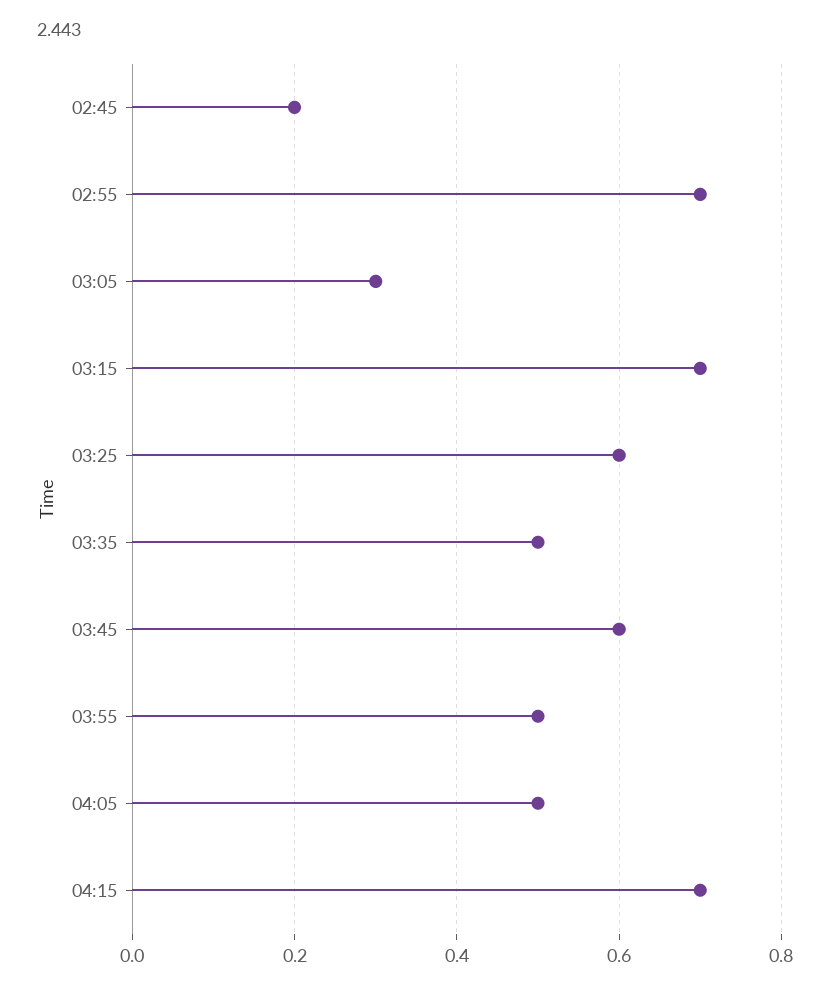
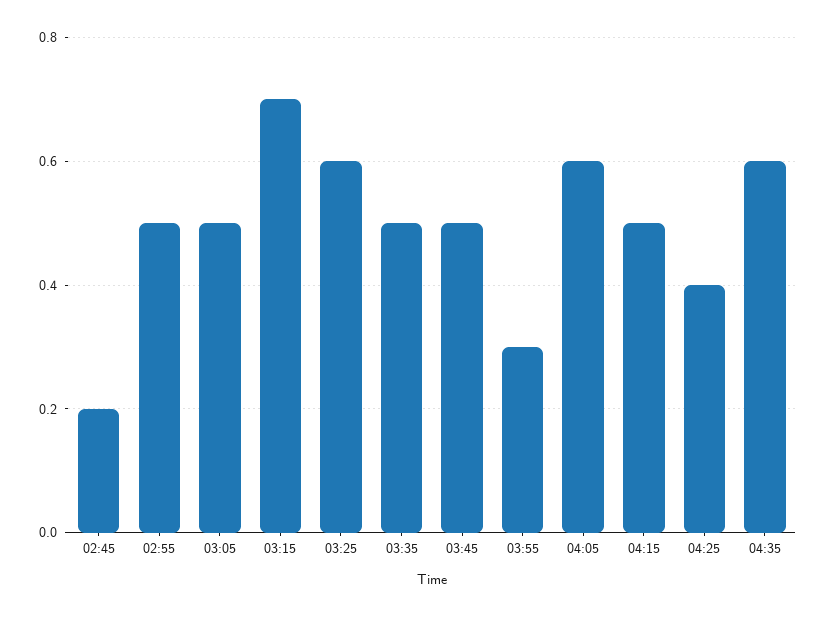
02:55: 0.7 -> 0.5
03:05: 0.3 -> 0.5
03:45: 0.6 -> 0.5
03:55: 0.5 -> 0.3
04:05: 0.5 -> 0.6
04:15: 0.7 -> 0.5
04:25: none -> 0.4
04:35: none -> 0.6

